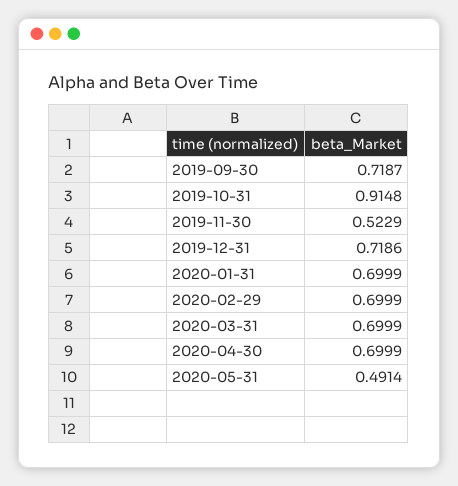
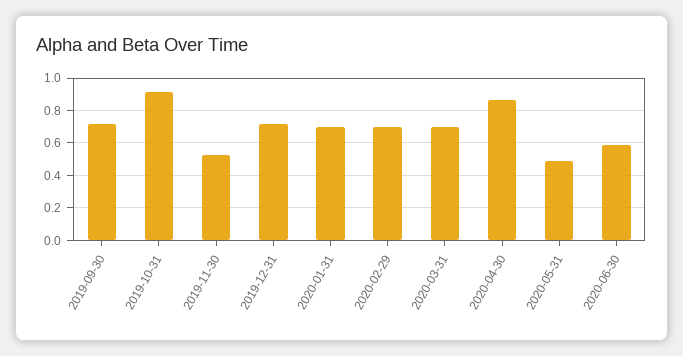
2020-04-30: 0.6999 -> 0.85
2020-06-30: none -> 0.6

